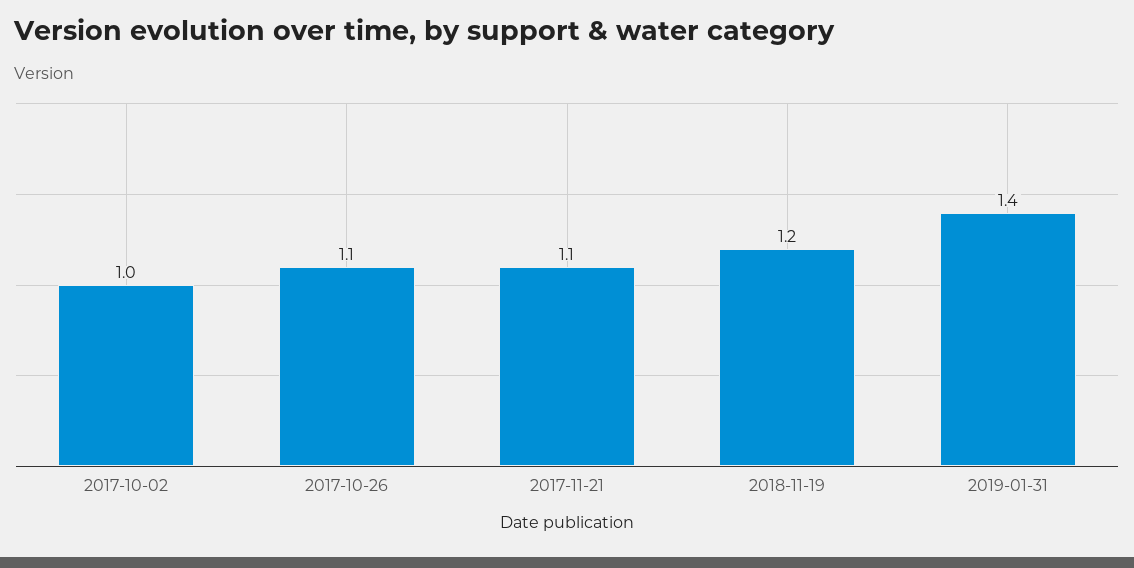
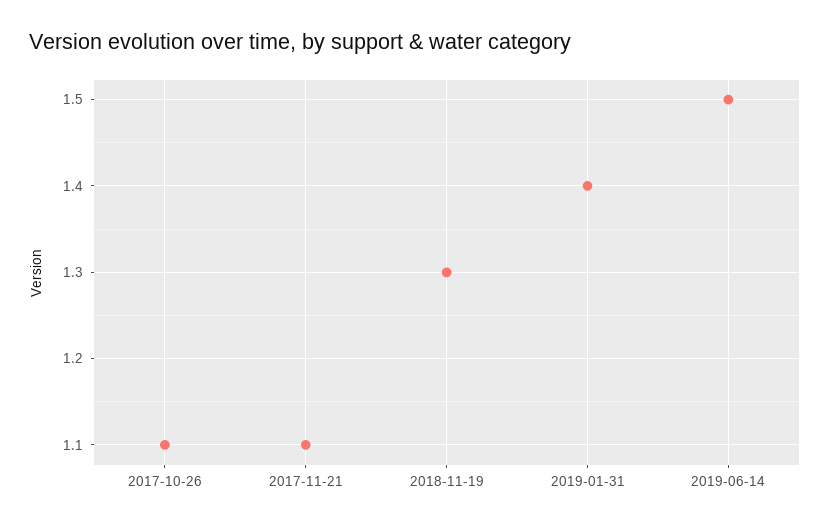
2017-10-02: 1 -> none
2018-11-19: 1.2 -> 1.3
2019-06-14: none -> 1.5

